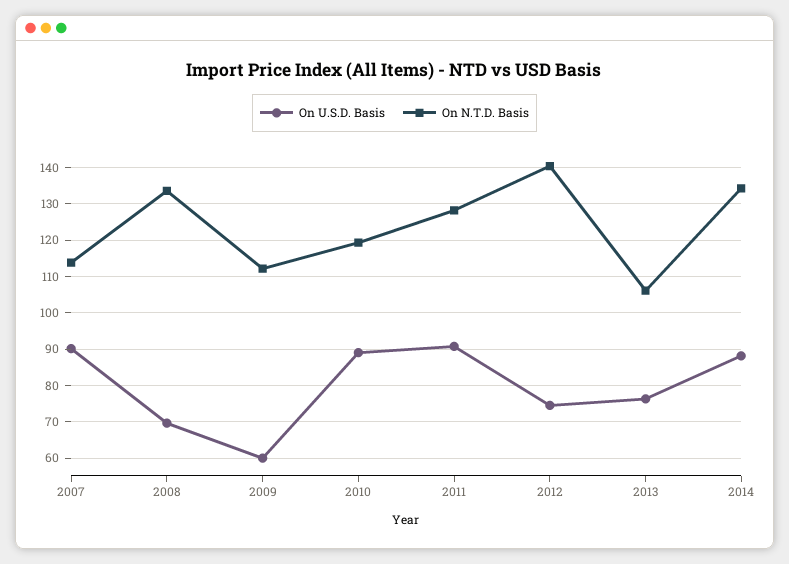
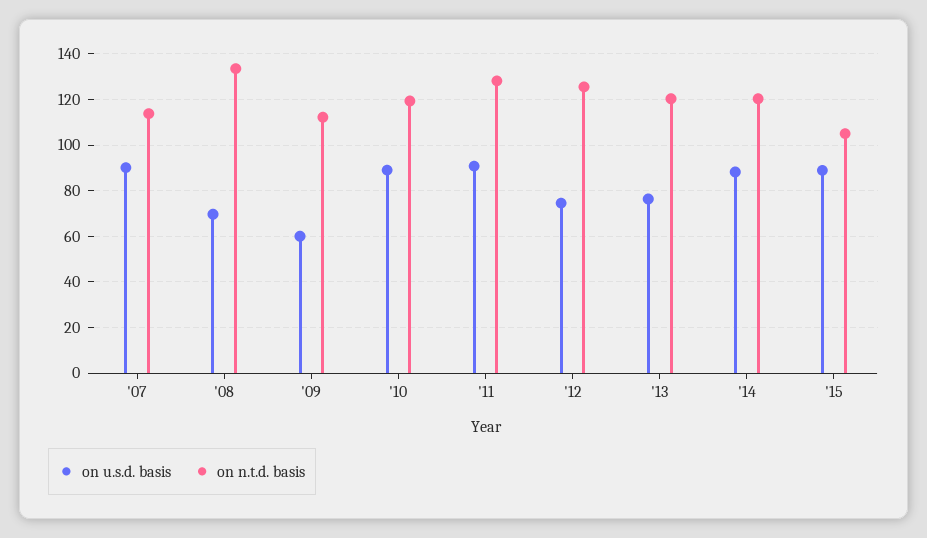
On N.T.D. Basis, 2012: 140 -> 125
On N.T.D. Basis, 2013: 106 -> 120
On N.T.D. Basis, 2014: 134 -> 120
On U.S.D. Basis, '15: none -> 90
On N.T.D. Basis, '15: none -> 105

